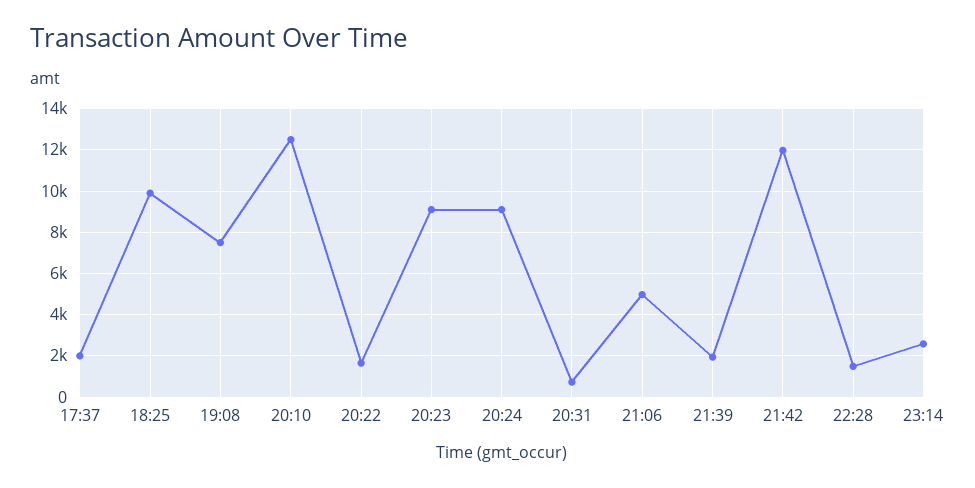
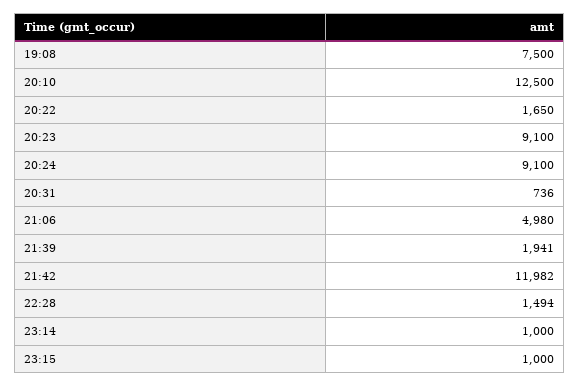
17:37: 2000 -> none
18:25: 10000 -> none
23:14: 2500 -> 1000
23:15: none -> 1000

